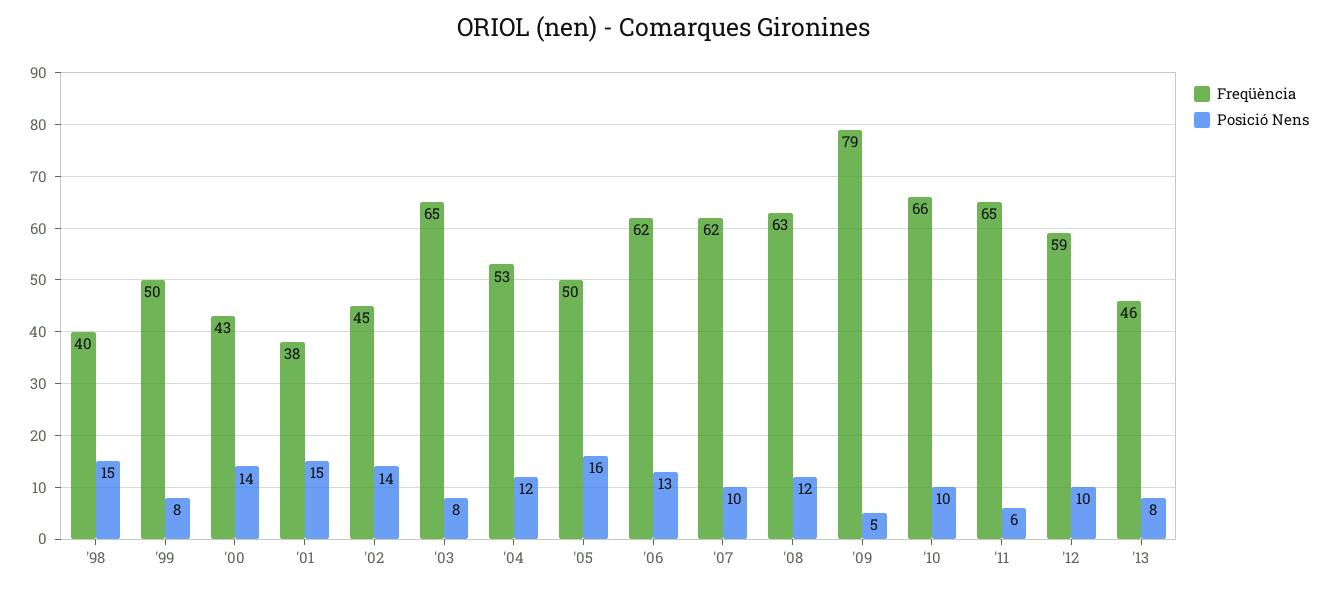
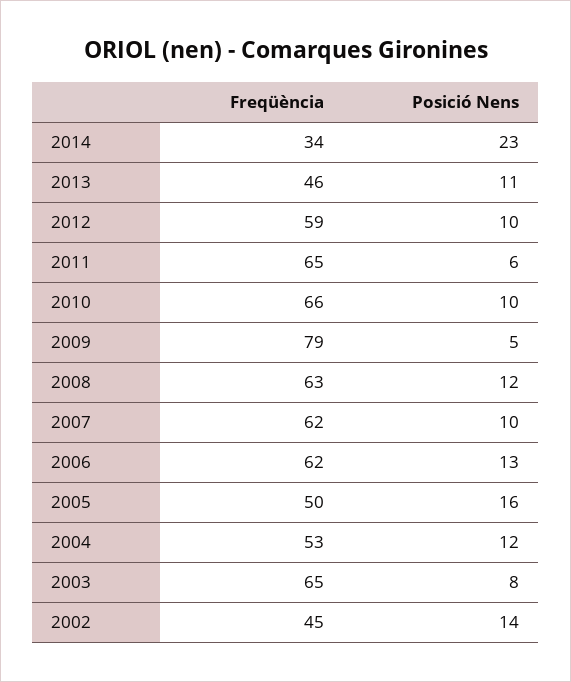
Freqüència, '98: 40 -> none
Posició Nens, '98: 15 -> none
Freqüència, '99: 50 -> none
Posició Nens, '99: 8 -> none
Freqüència, '00: 43 -> none
Posició Nens, '00: 14 -> none
Freqüència, '01: 38 -> none
Posició Nens, '01: 15 -> none
Posició Nens, '13: 8 -> 11
Freqüència, 2014: none -> 34
Posició Nens, 2014: none -> 23

